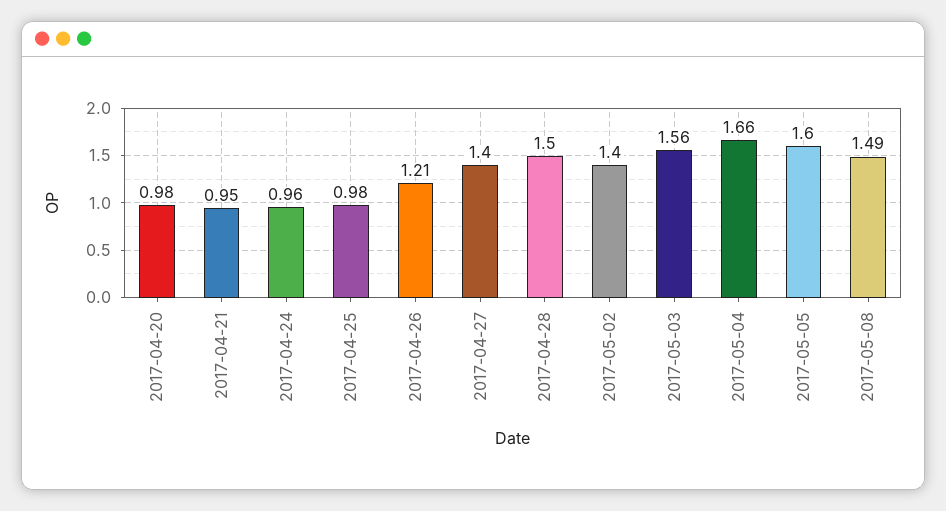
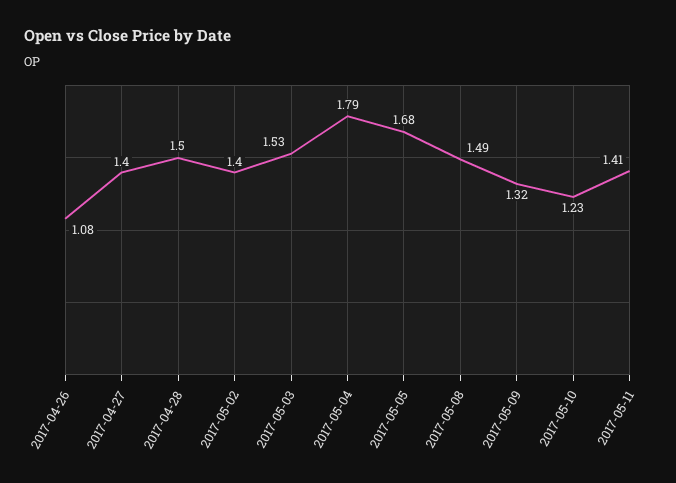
2017-04-20: 0.98 -> none
2017-04-21: 0.95 -> none
2017-04-24: 0.96 -> none
2017-04-25: 0.98 -> none
2017-04-26: 1.21 -> 1.08
2017-05-03: 1.56 -> 1.53
2017-05-04: 1.66 -> 1.79
2017-05-05: 1.6 -> 1.68
2017-05-09: none -> 1.32
2017-05-10: none -> 1.23
2017-05-11: none -> 1.41

